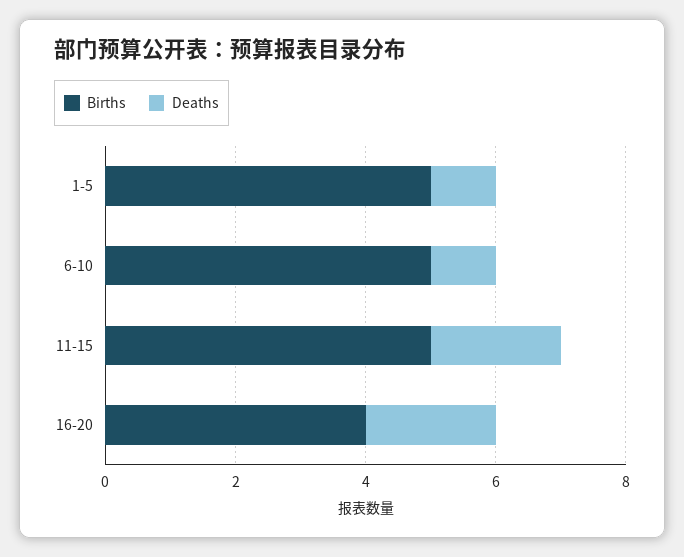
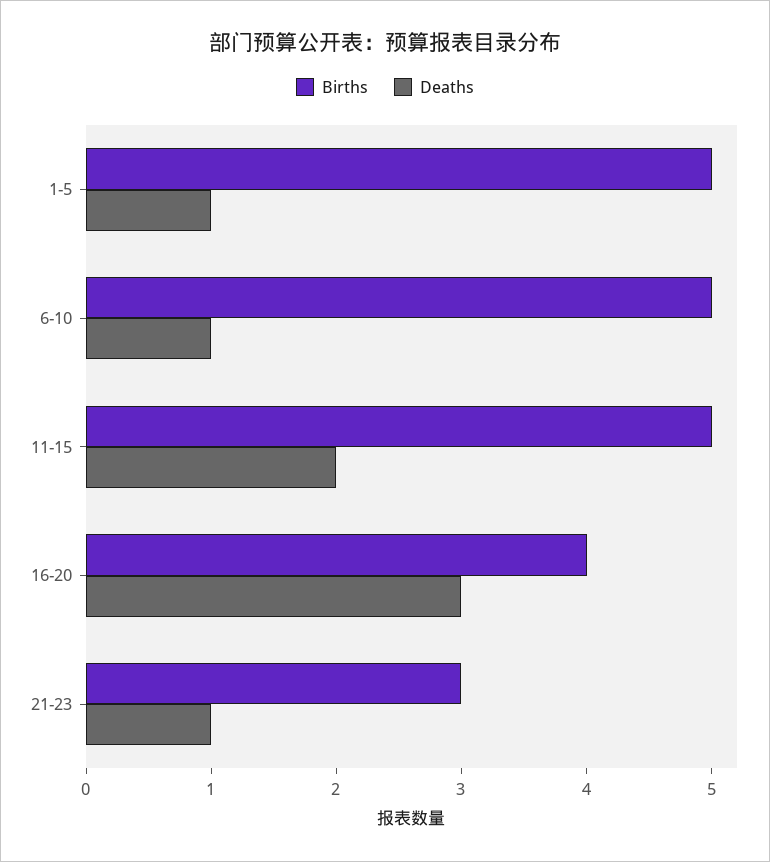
Deaths, 16-20: 2 -> 3
Births, 21-23: none -> 3
Deaths, 21-23: none -> 1

